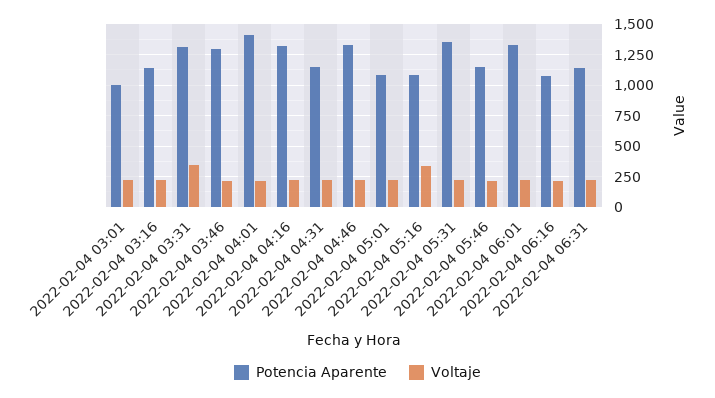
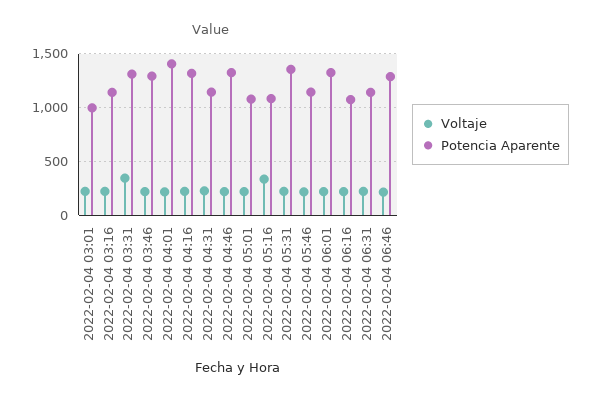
Voltaje, 2022-02-04 06:46: none -> 200
Potencia Aparente, 2022-02-04 06:46: none -> 1300

